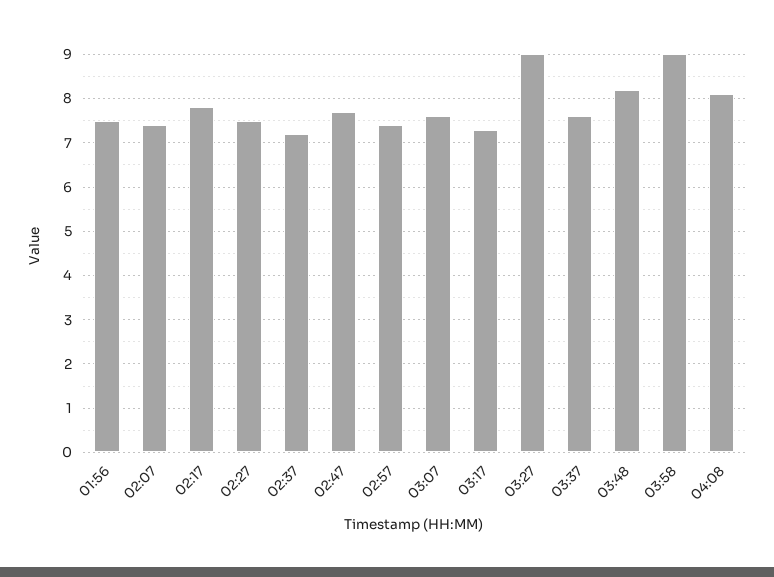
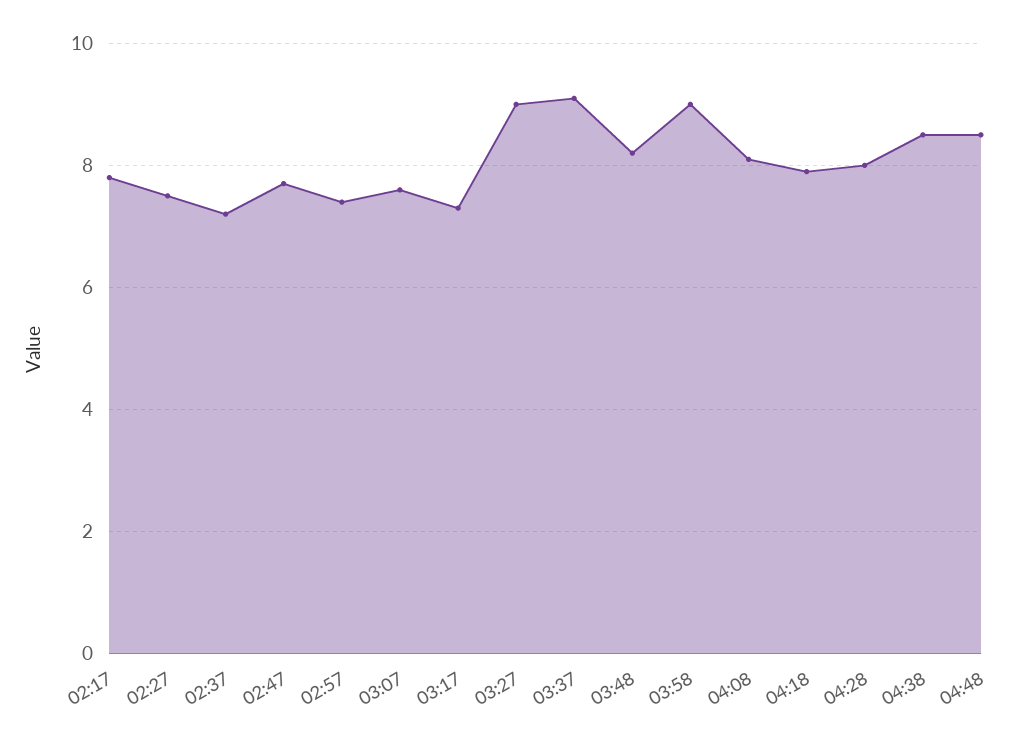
01:56: 7.5 -> none
02:07: 7.5 -> none
03:37: 7.5 -> 9
04:18: none -> 8
04:28: none -> 8
04:38: none -> 8.5
04:48: none -> 8.5

